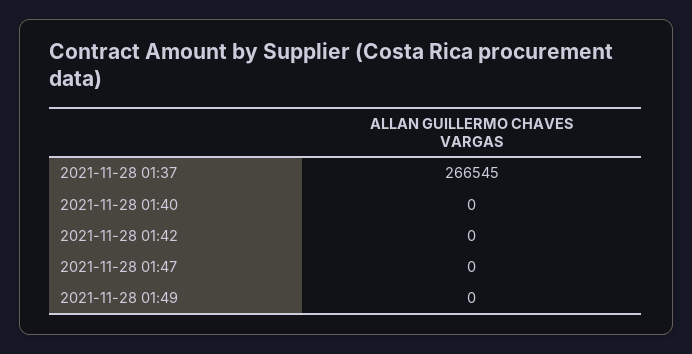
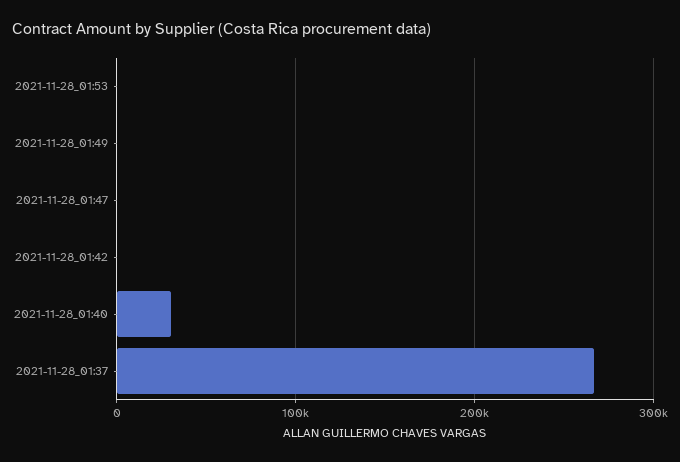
2021-11-28 01:40: 0 -> 30000
2021-11-28_01:53: none -> 0

